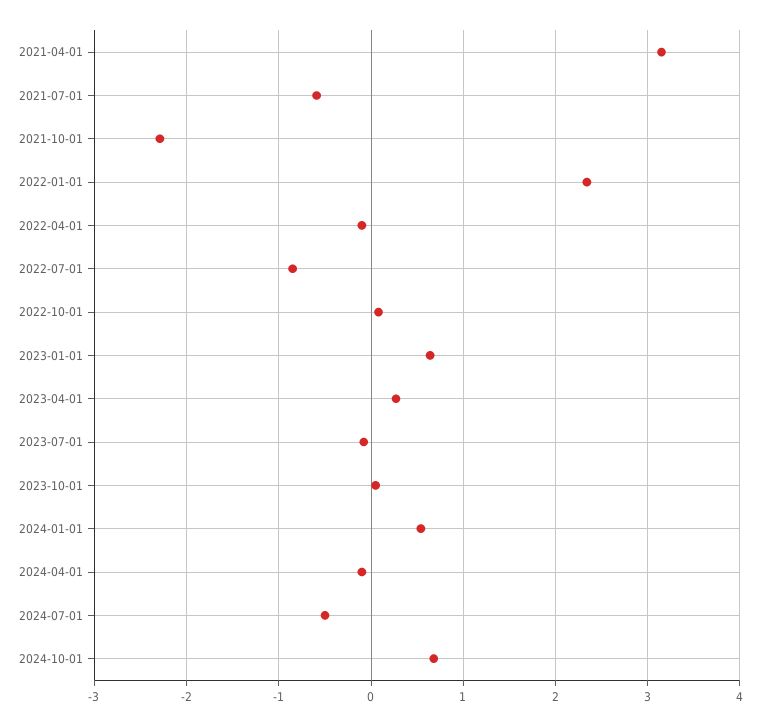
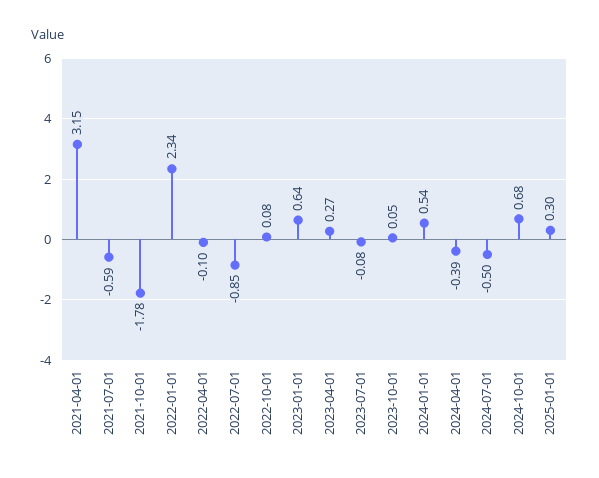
2021-10-01: -2.3 -> -1.78
2024-04-01: -0.1 -> -0.39
2025-01-01: none -> 0.3

